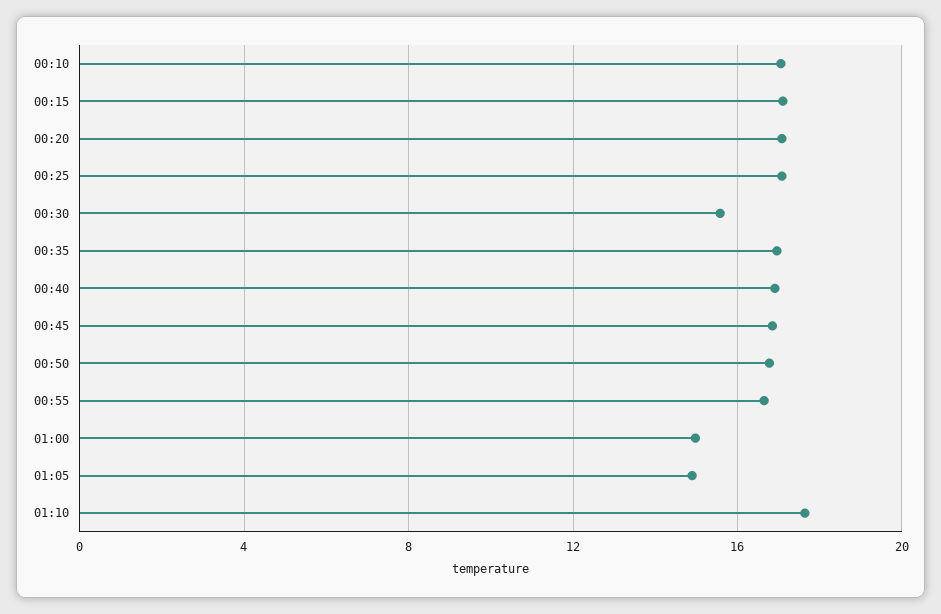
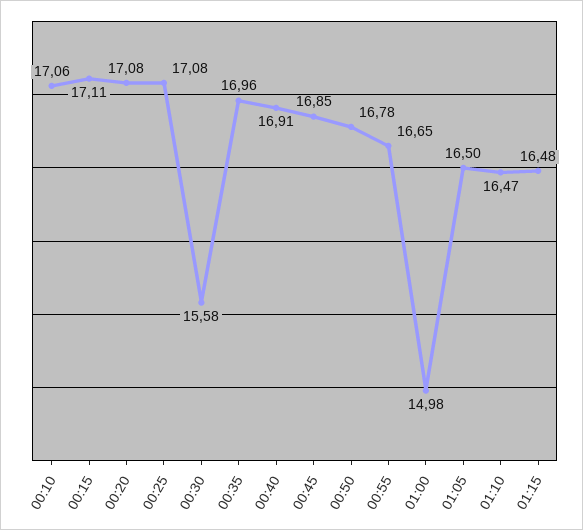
01:05: 15 -> 16.5
01:10: 17.5 -> 16.47
01:15: none -> 16.48

